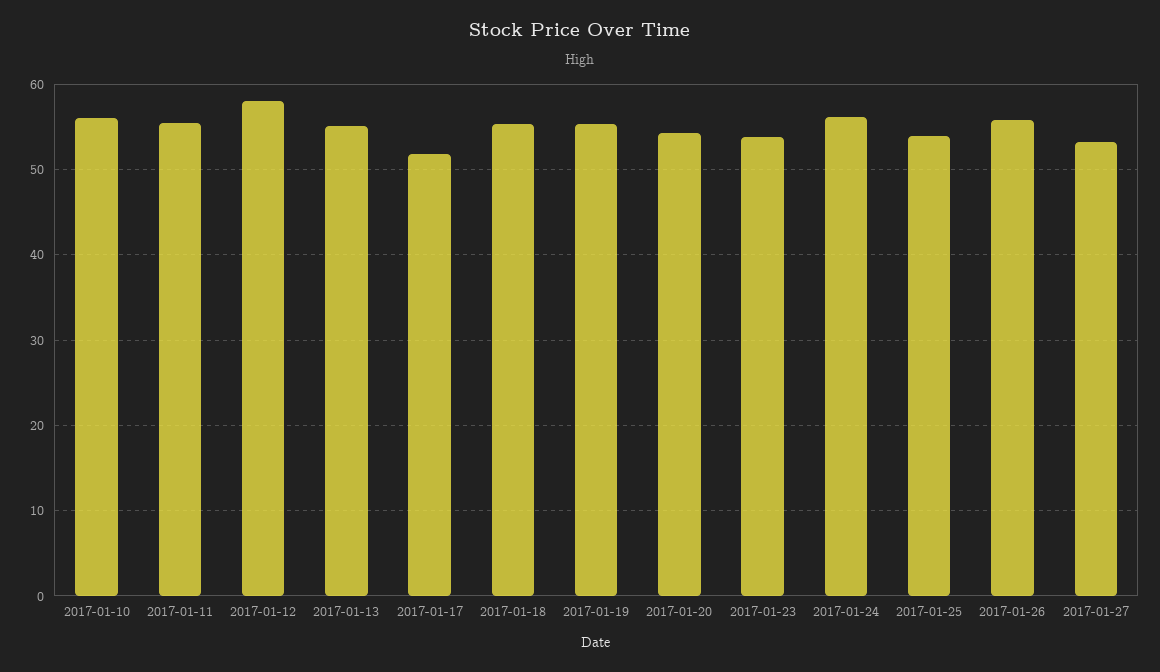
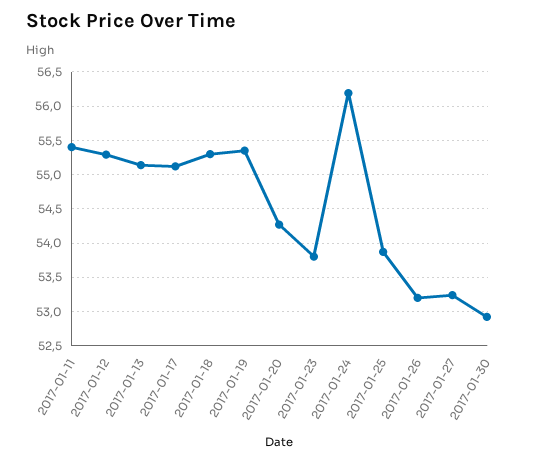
2017-01-10: 56 -> none
2017-01-12: 58 -> 55.3
2017-01-17: 52 -> 55.1
2017-01-26: 56 -> 53.2
2017-01-30: none -> 52.9

